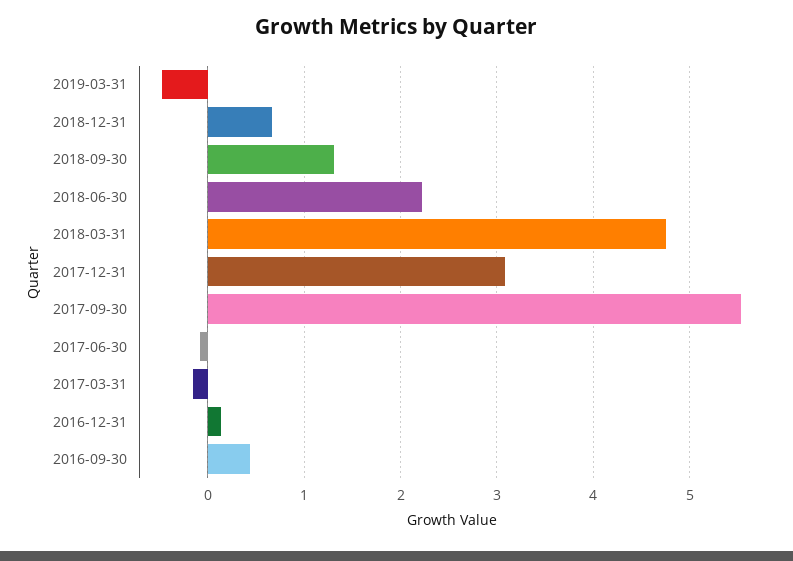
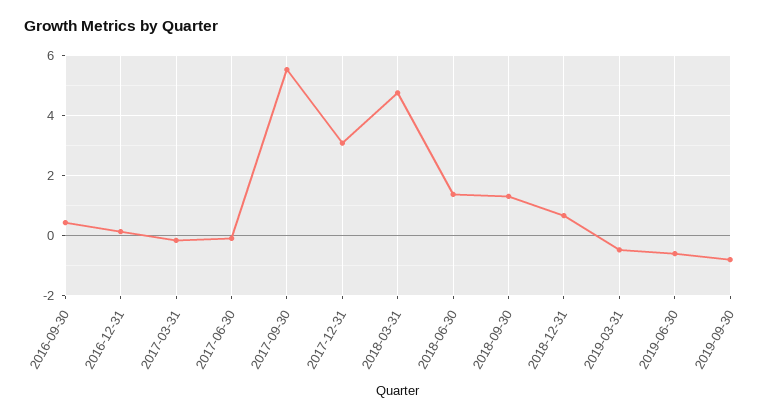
2018-06-30: 2.2 -> 1.4
2019-06-30: none -> -0.6
2019-09-30: none -> -0.8

